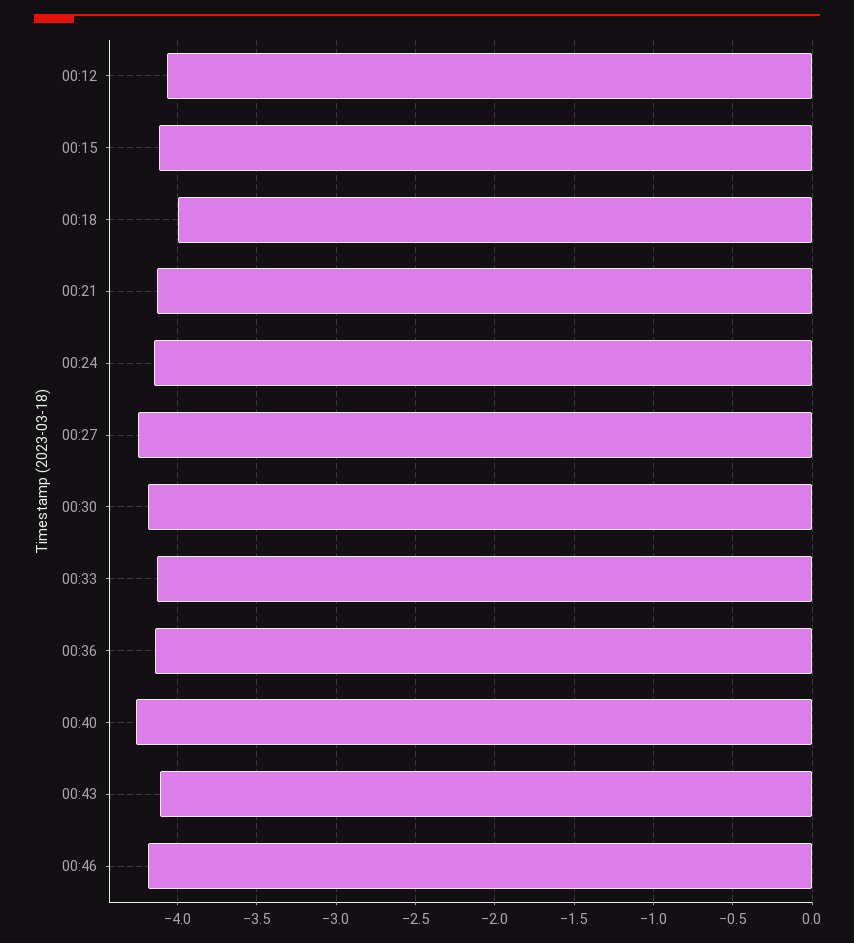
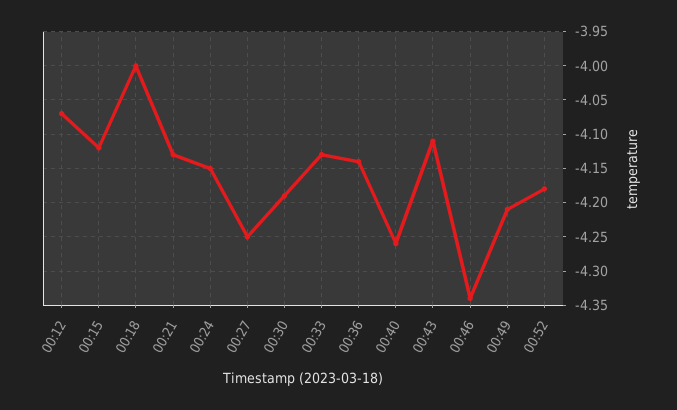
00:46: -4.2 -> -4.34
00:49: none -> -4.21
00:52: none -> -4.18

